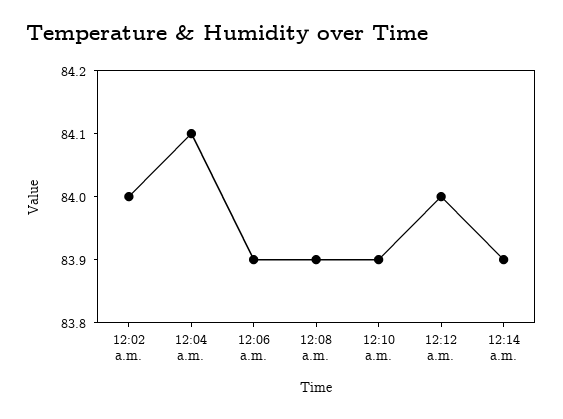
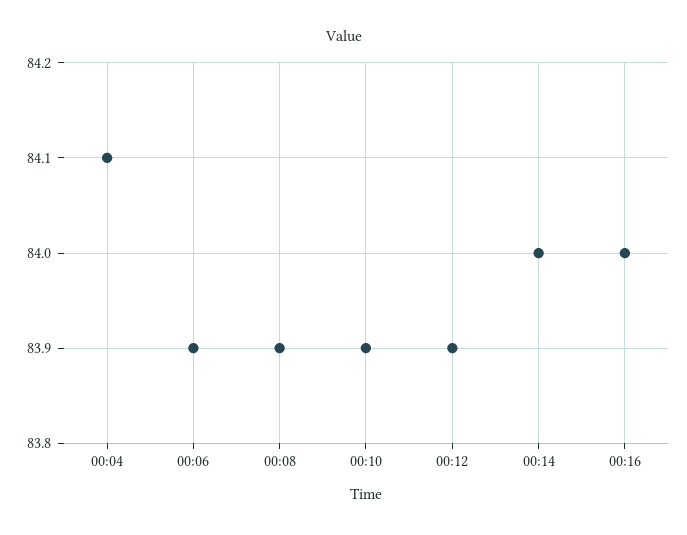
12:02 a.m.: 84 -> none
12:12 a.m.: 84 -> 83.9
12:14 a.m.: 83.9 -> 84
00:16: none -> 84

